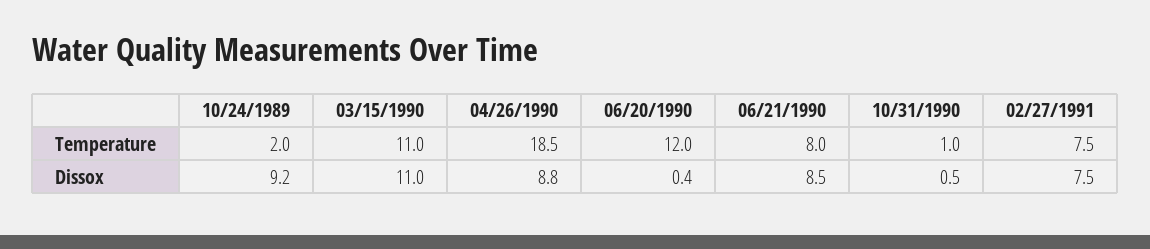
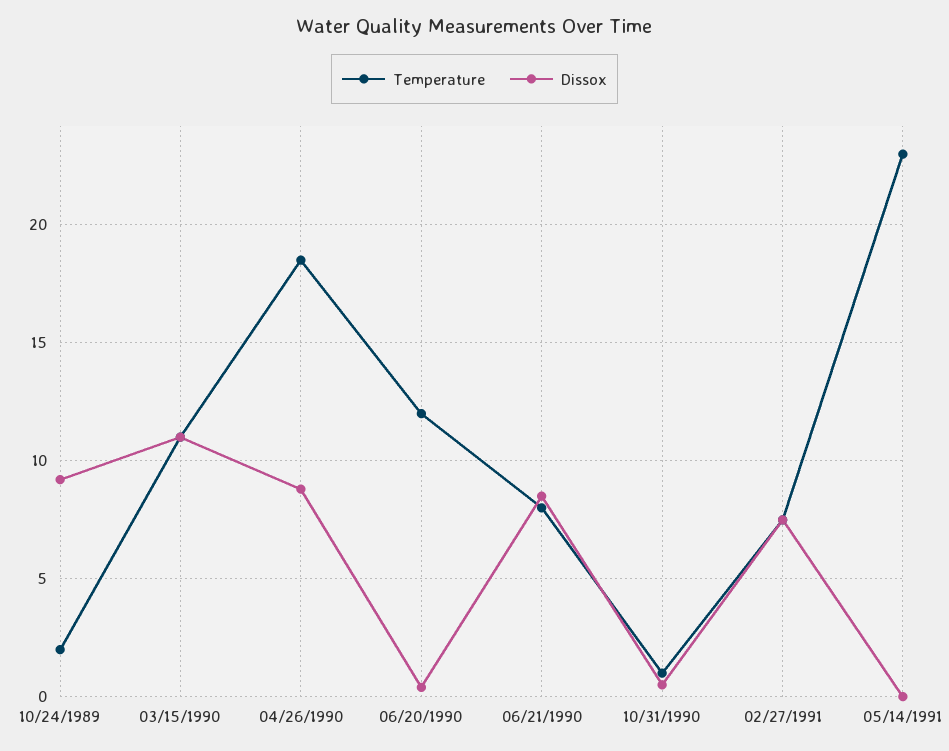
Temperature, 05/14/1991: none -> 23
Dissox, 05/14/1991: none -> 0

